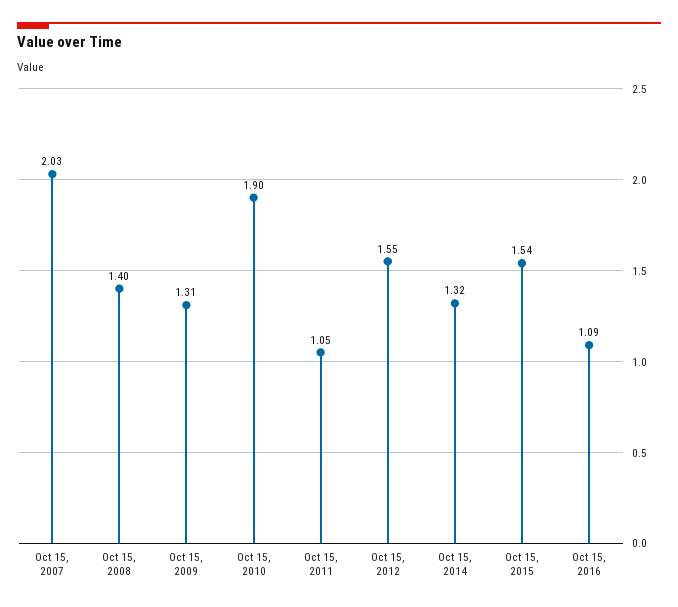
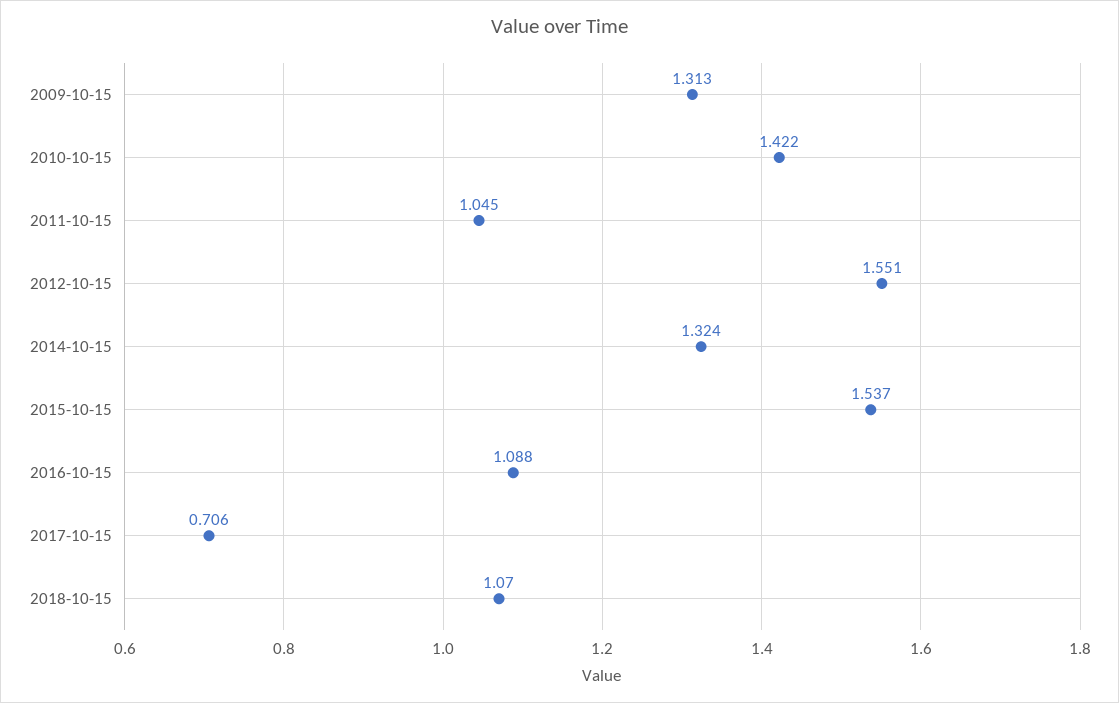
Oct 15, 2007: 2.03 -> none
Oct 15, 2008: 1.4 -> none
Oct 15, 2010: 1.9 -> 1.422
2017-10-15: none -> 0.706
2018-10-15: none -> 1.07

